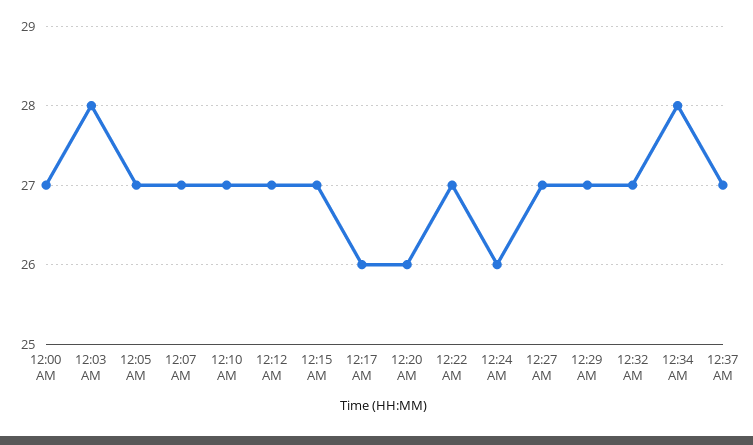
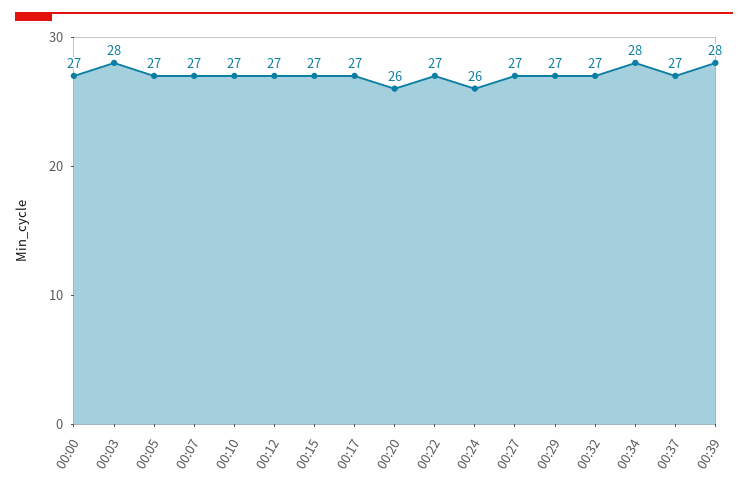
12:17 AM: 26 -> 27
00:39: none -> 28

